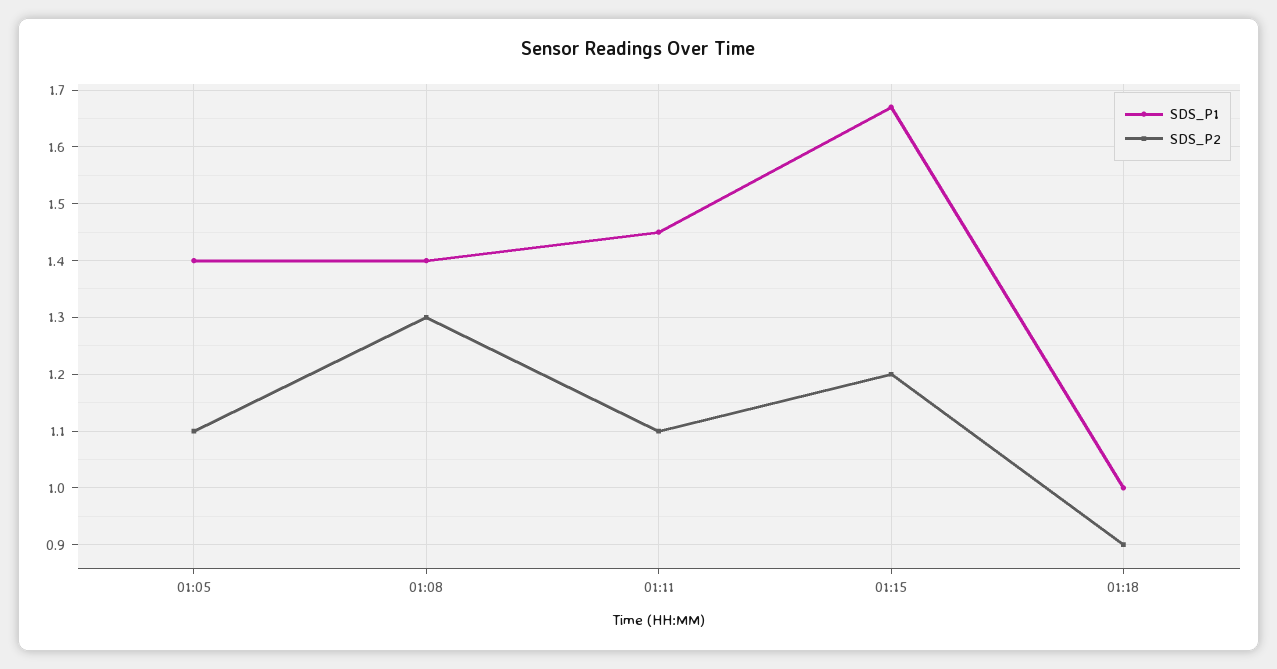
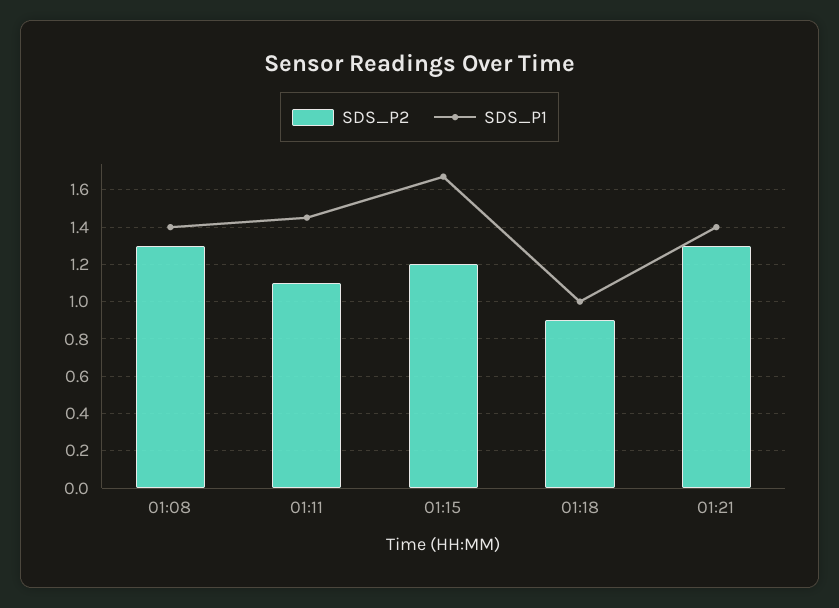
SDS_P1, 01:05: 1.4 -> none
SDS_P2, 01:05: 1.1 -> none
SDS_P2, 01:21: none -> 1.3
SDS_P1, 01:21: none -> 1.4

